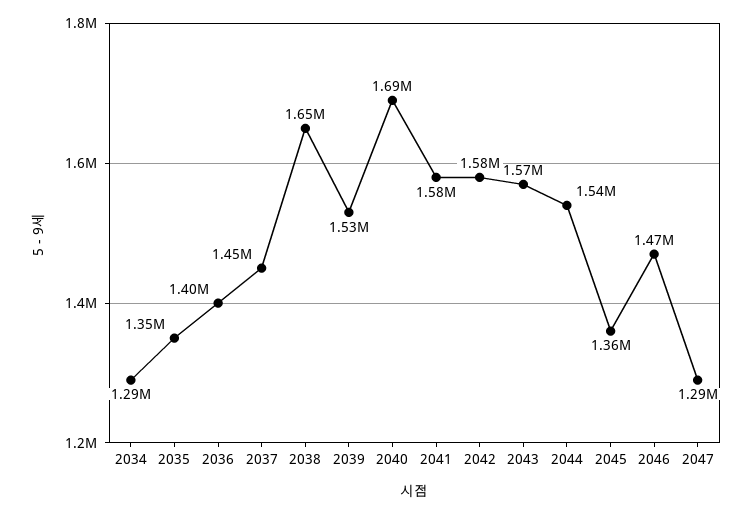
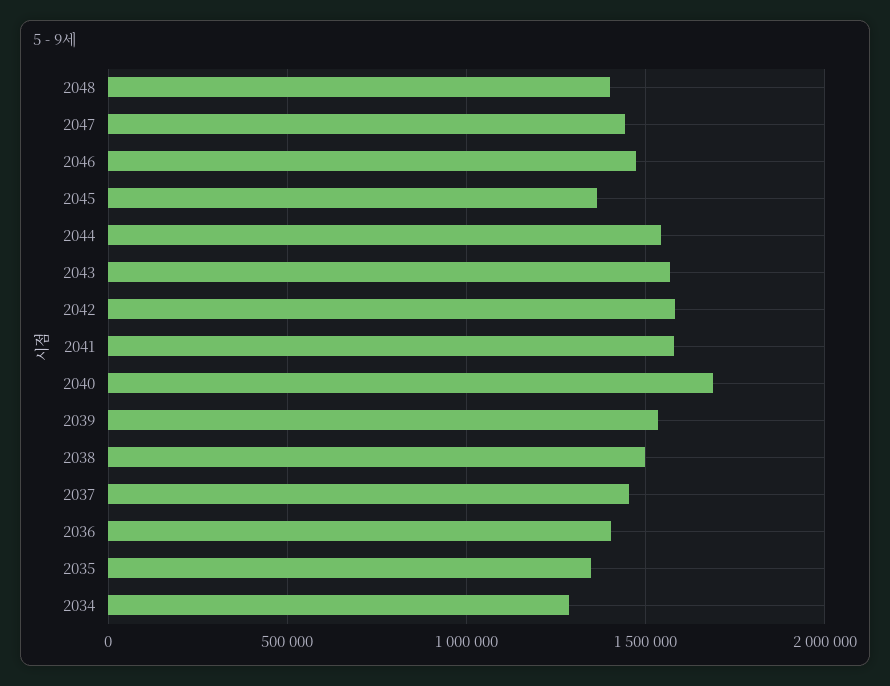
2038: 1650000 -> 1500000
2047: 1290000 -> 1450000
2048: none -> 1400000

